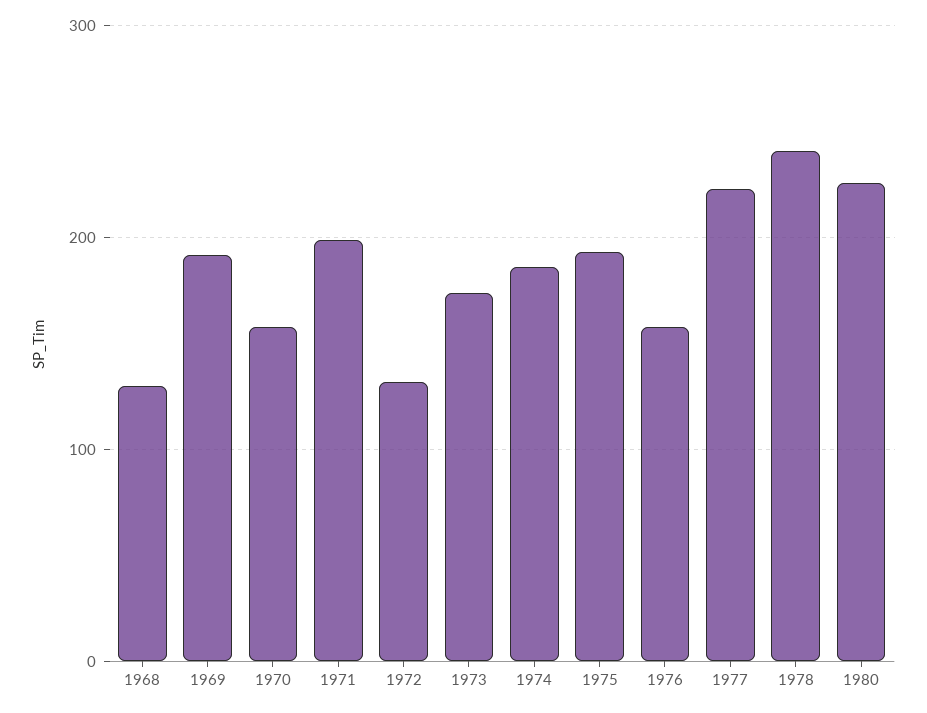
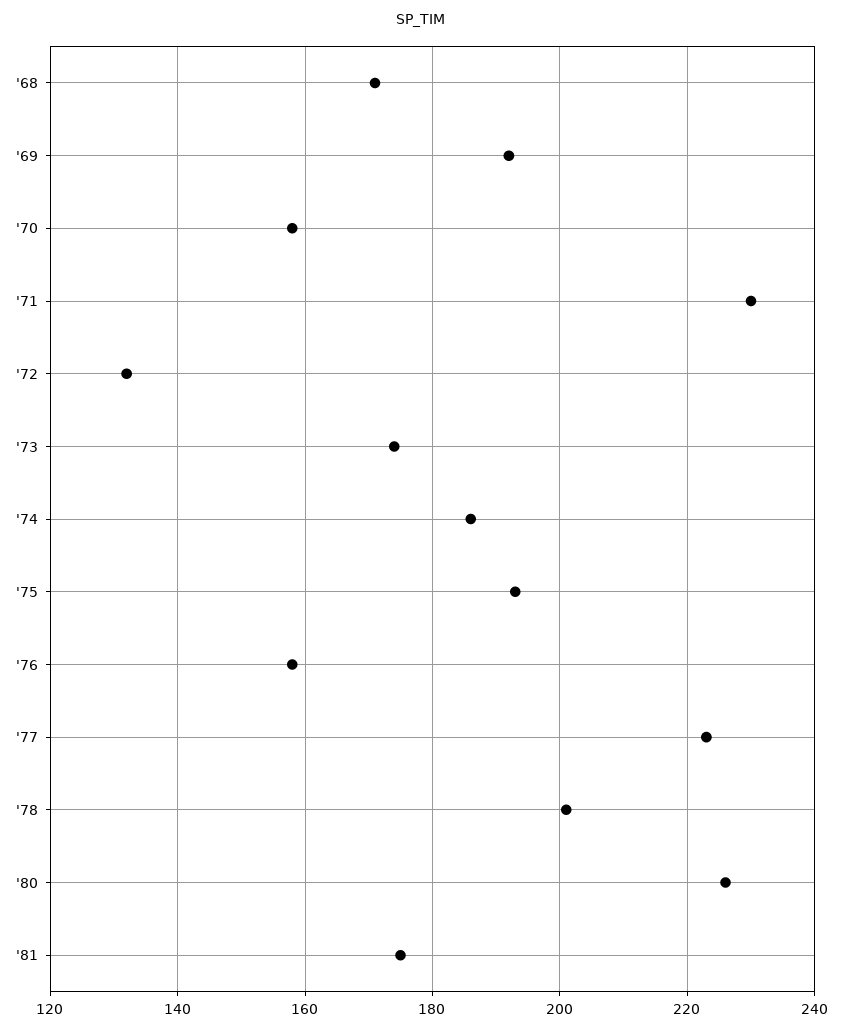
1968: 130 -> 170
1971: 200 -> 230
1978: 240 -> 200
'81: none -> 175

